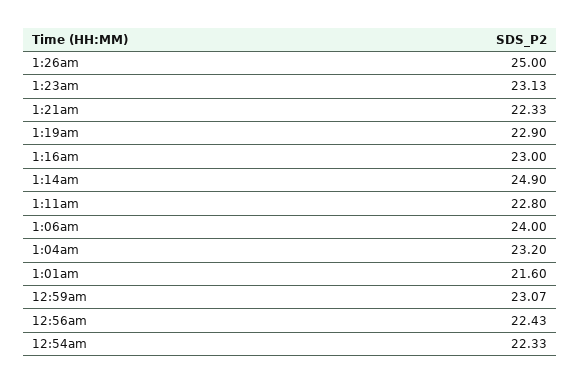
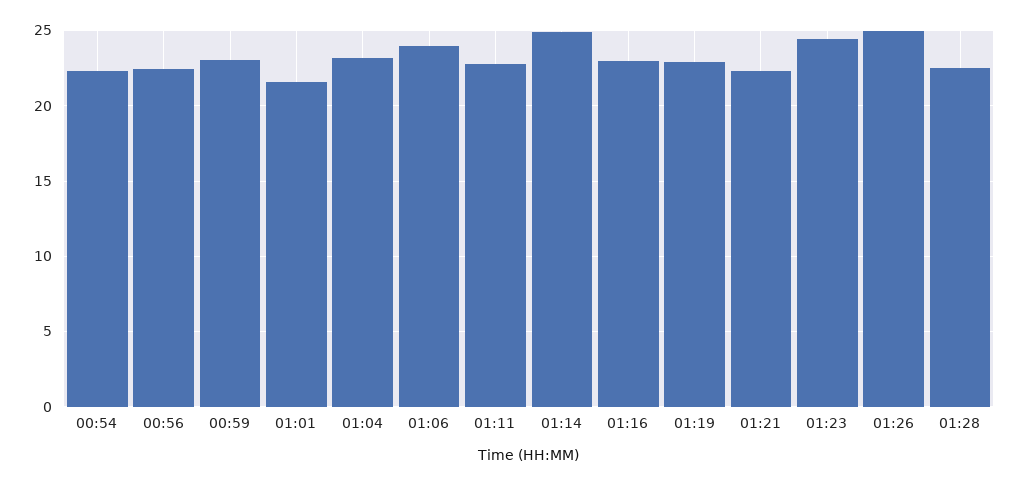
1:23am: 23.13 -> 24.5
01:28: none -> 22.5

